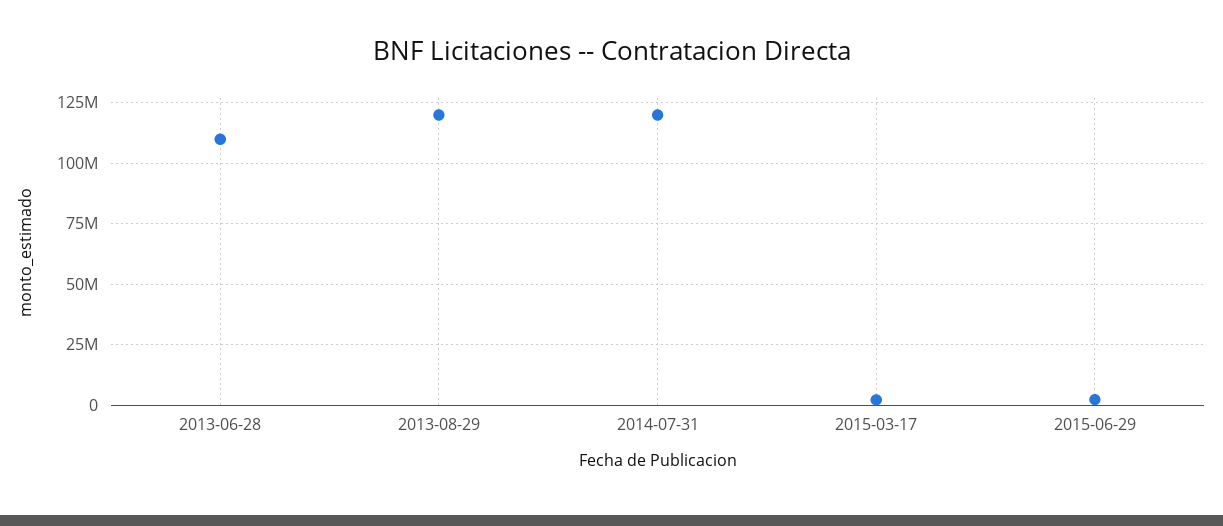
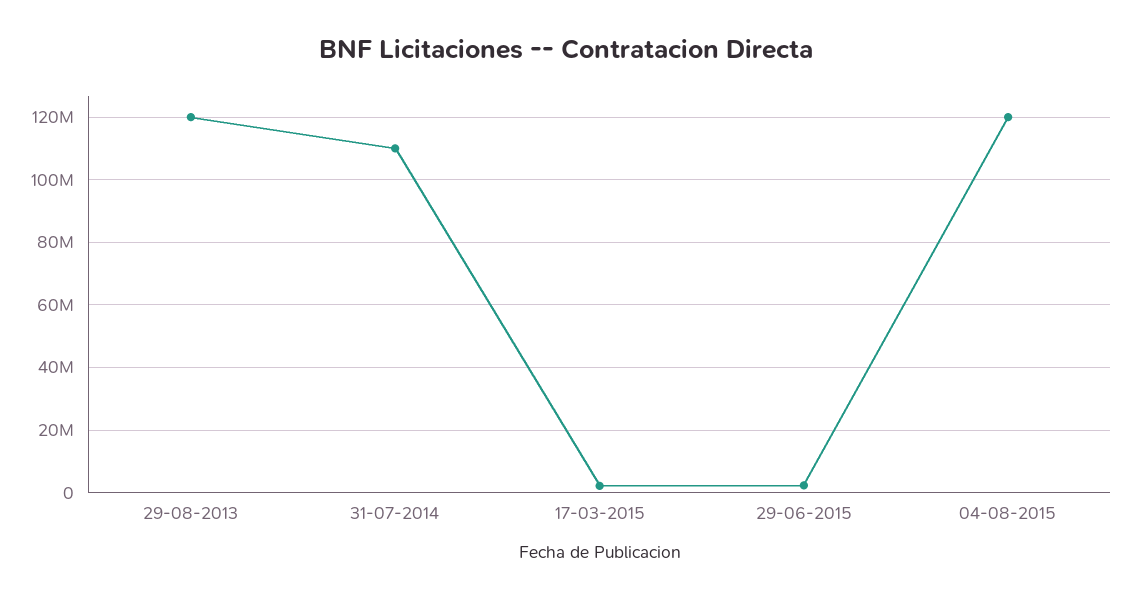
2013-06-28: 110000000 -> none
2014-07-31: 120000000 -> 110000000
04-08-2015: none -> 120000000

